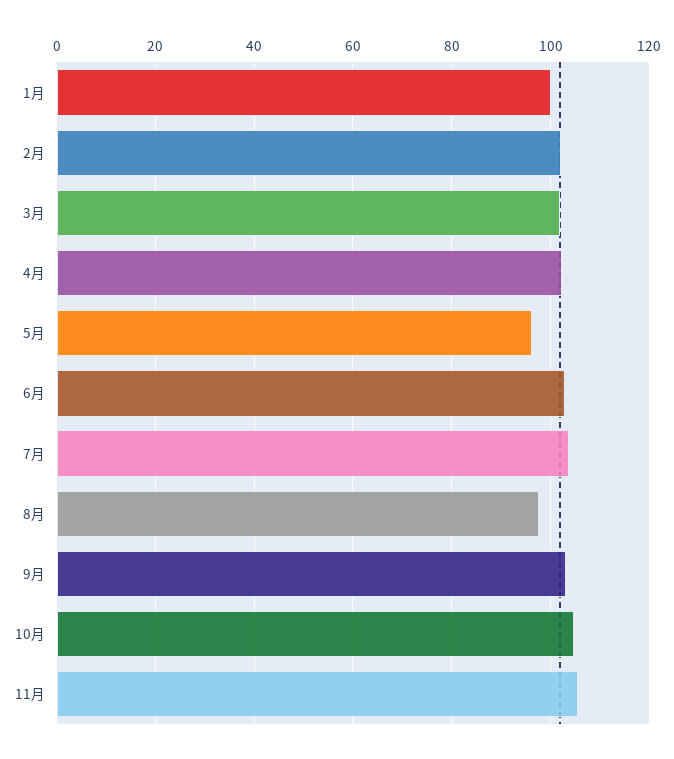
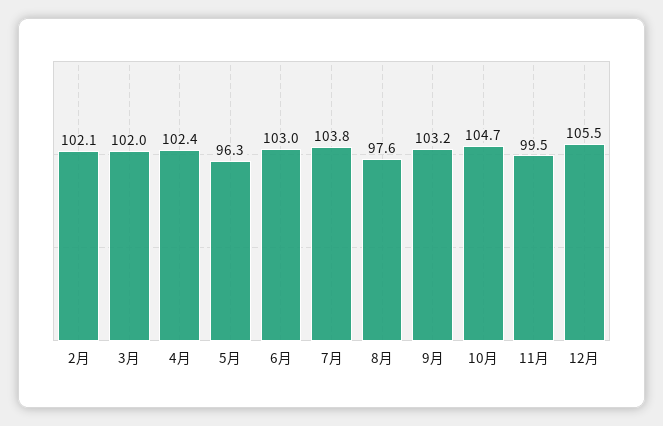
1月: 100 -> none
11月: 106 -> 99.5
12月: none -> 105.5

